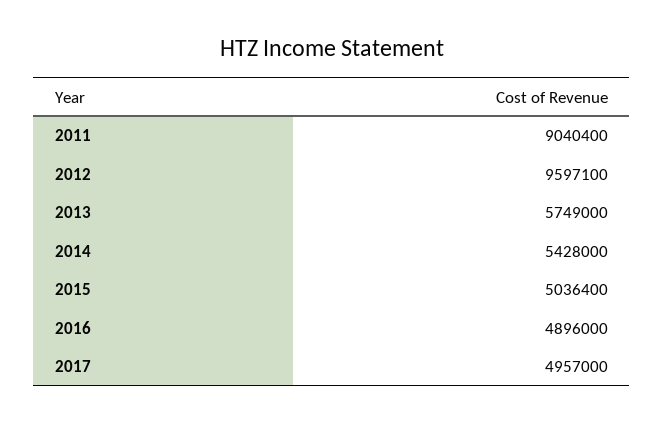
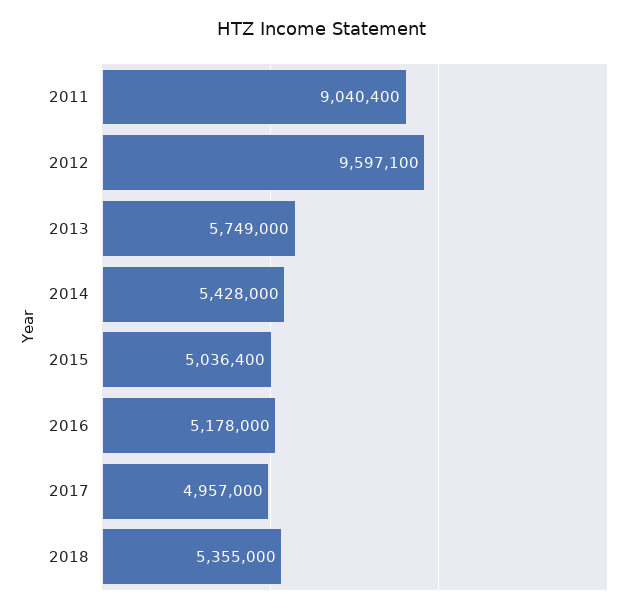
2016: 4896000 -> 5178000
2018: none -> 5355000

